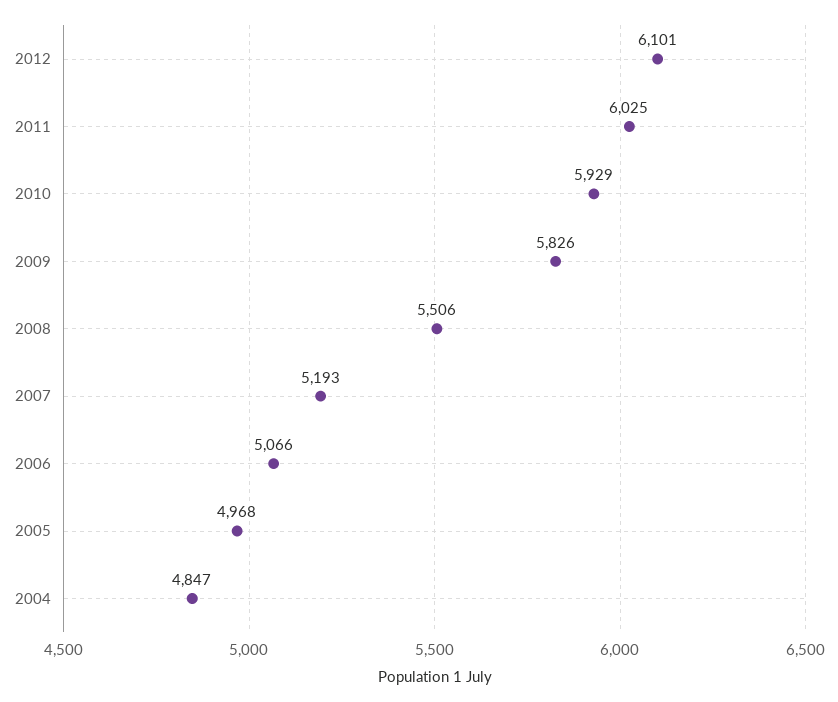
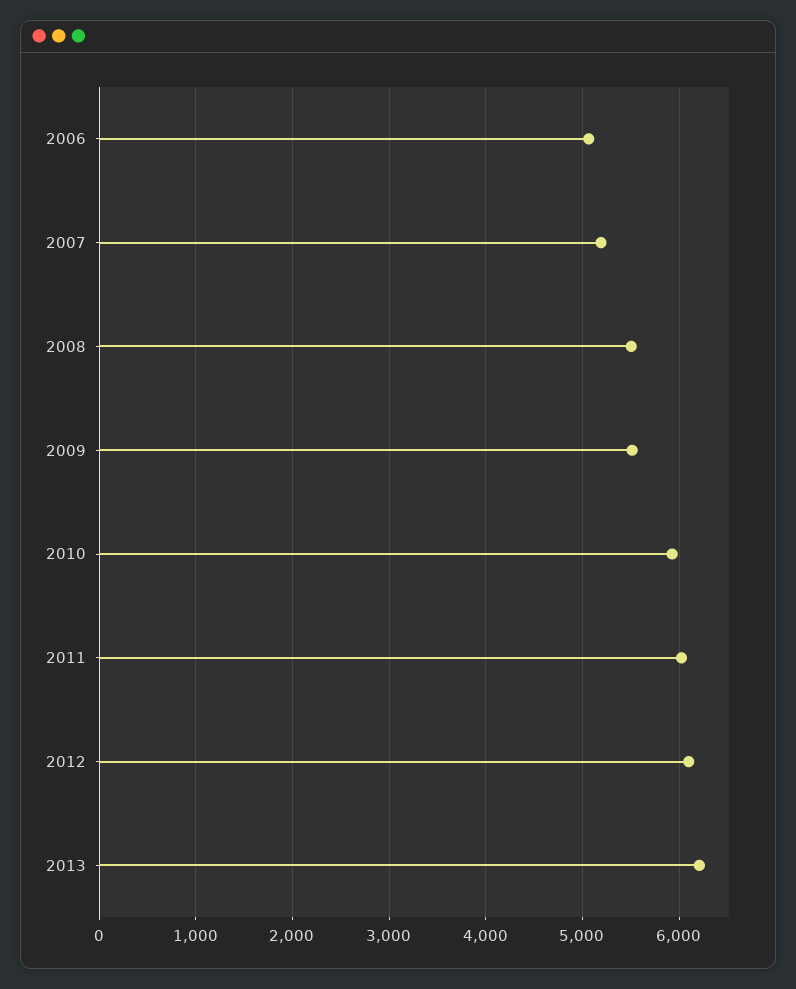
2009: 5826 -> 5500
2005: 4968 -> none
2004: 4847 -> none
2013: none -> 6200

